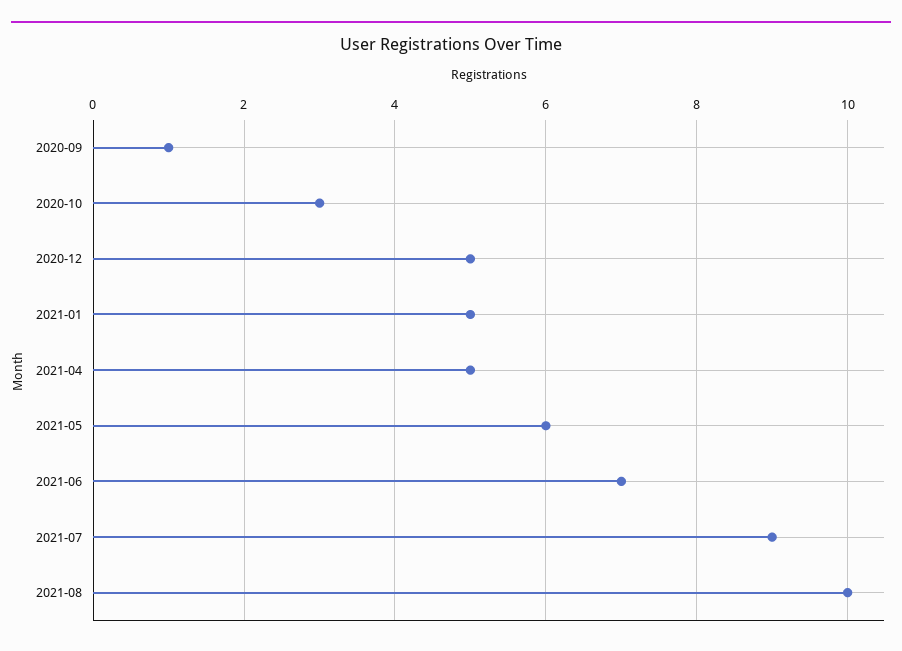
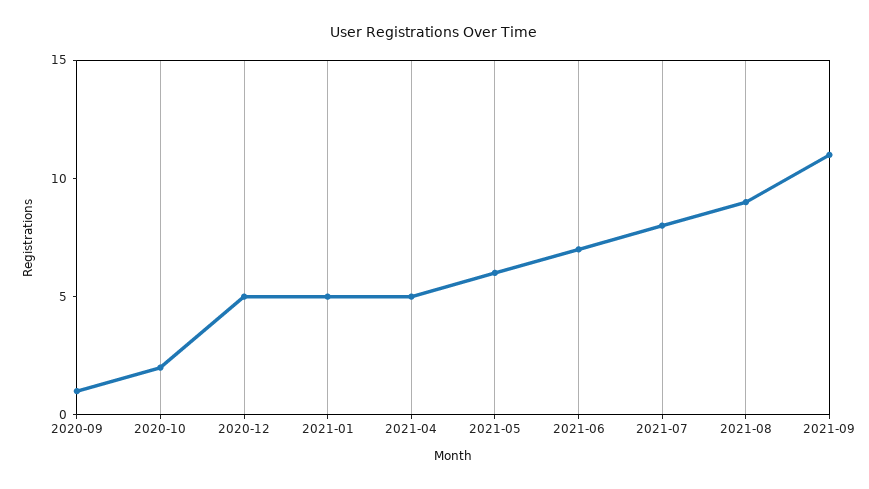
2020-10: 3 -> 2
2021-07: 9 -> 8
2021-08: 10 -> 9
2021-09: none -> 11

